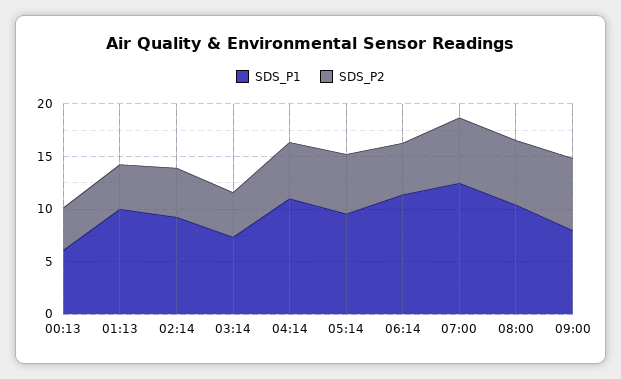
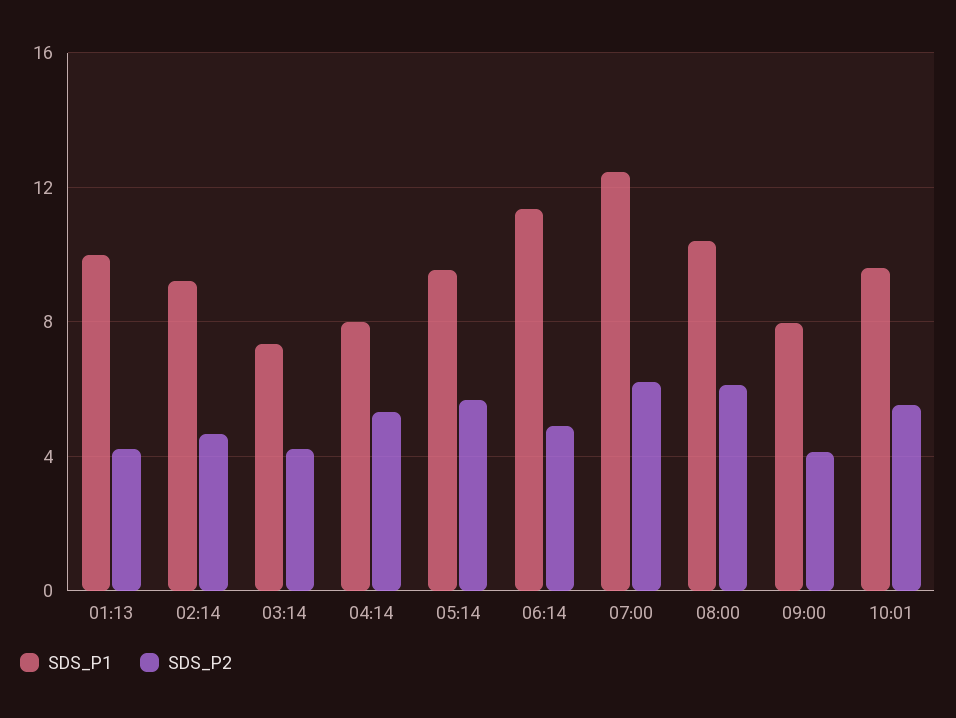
SDS_P1, 00:13: 6 -> none
SDS_P2, 00:13: 4 -> none
SDS_P1, 04:14: 11 -> 8
SDS_P2, 09:00: 7 -> 4
SDS_P1, 10:01: none -> 9.5
SDS_P2, 10:01: none -> 5.5

